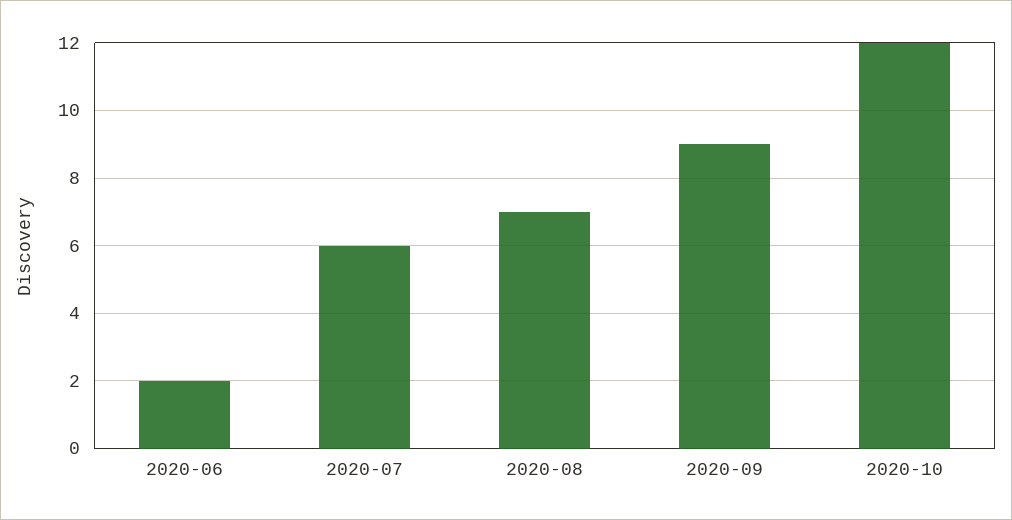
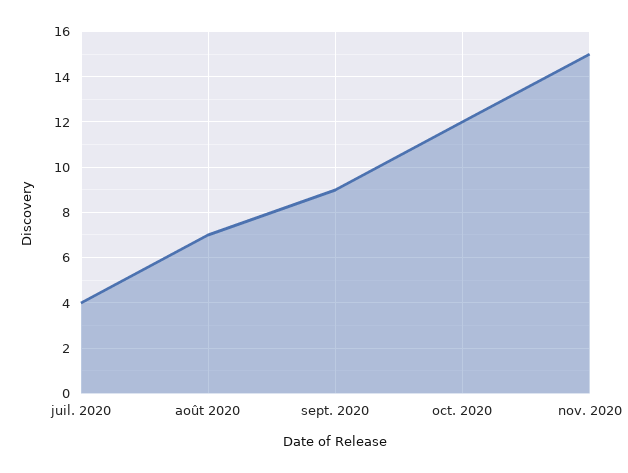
2020-06: 2 -> none
2020-07: 6 -> 4
nov. 2020: none -> 15

